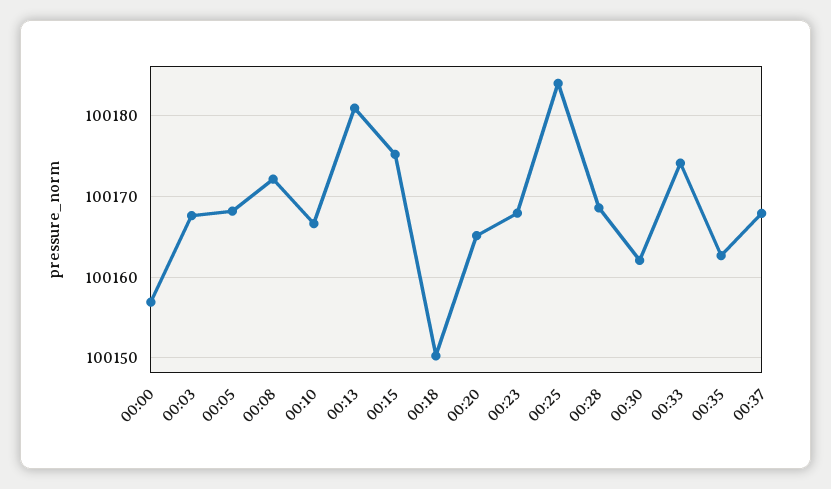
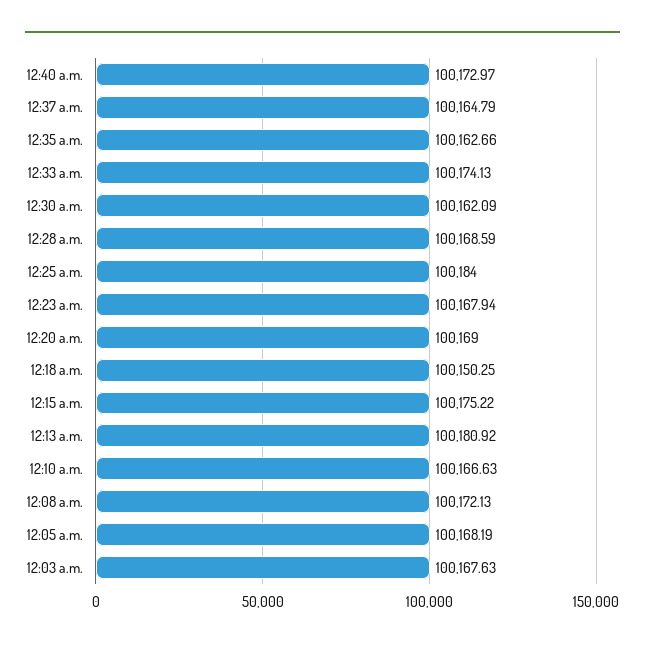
00:00: 100157 -> none
00:20: 100165 -> 100169
00:37: 100168 -> 100164.79
12:40 a.m.: none -> 100172.97

